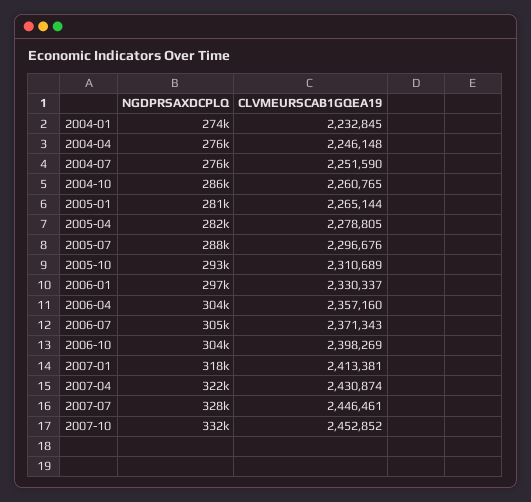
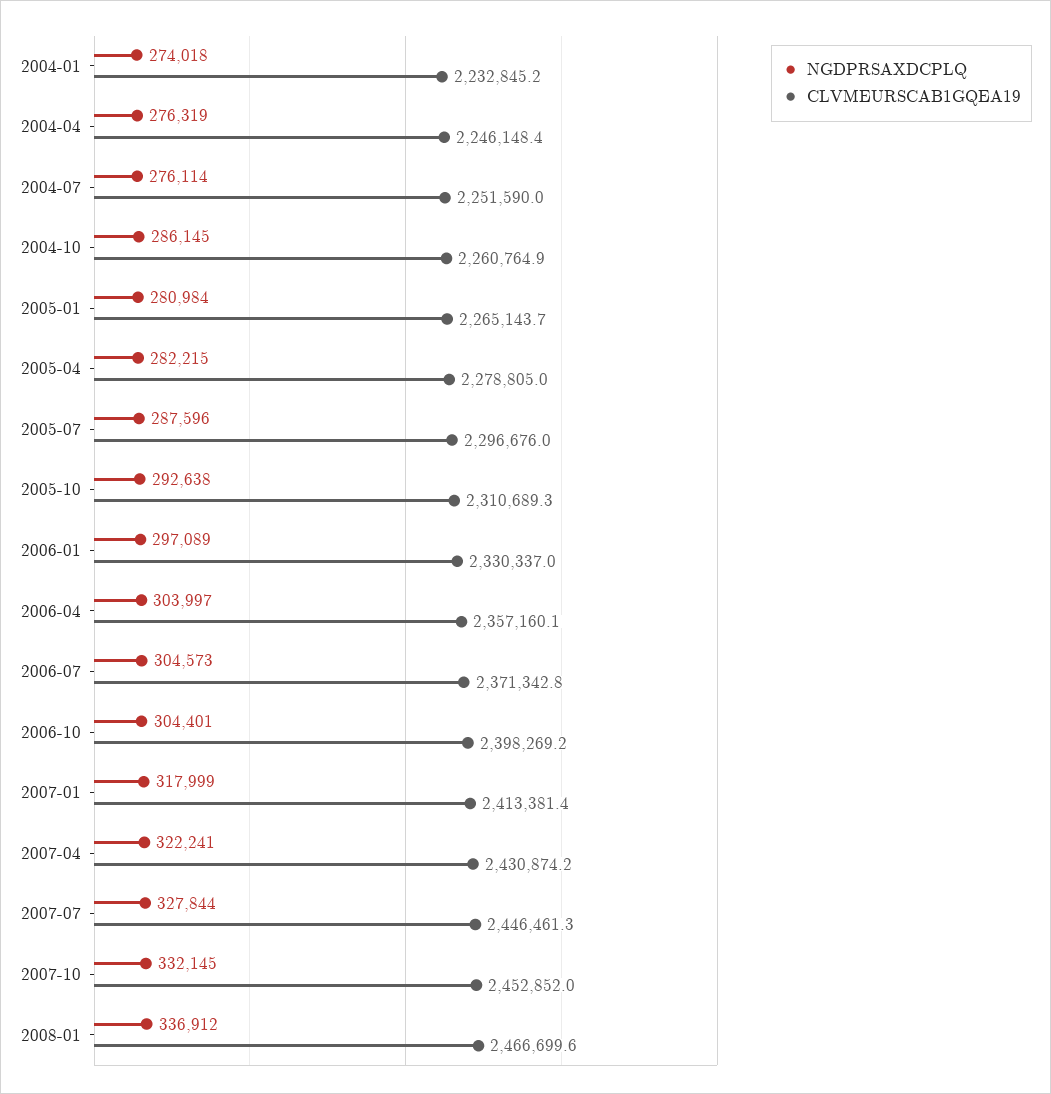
NGDPRSAXDCPLQ, 2008-01: none -> 336912
CLVMEURSCAB1GQEA19, 2008-01: none -> 2466699.6

